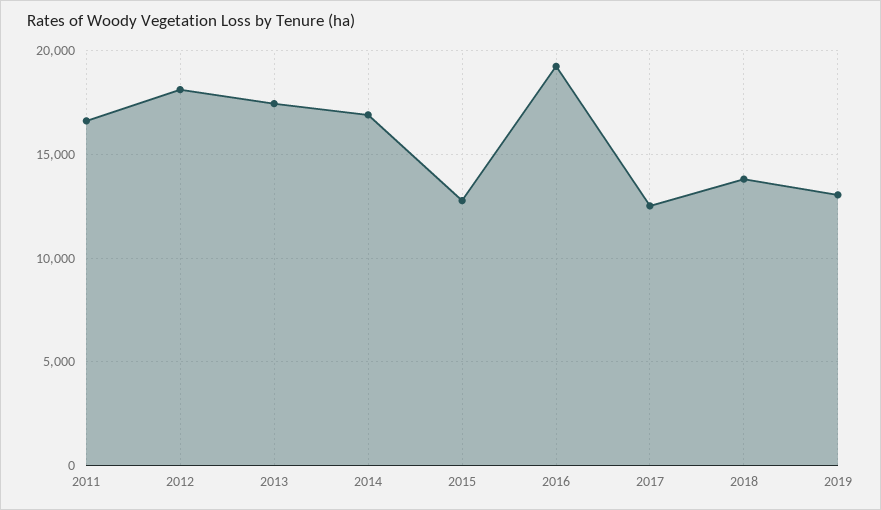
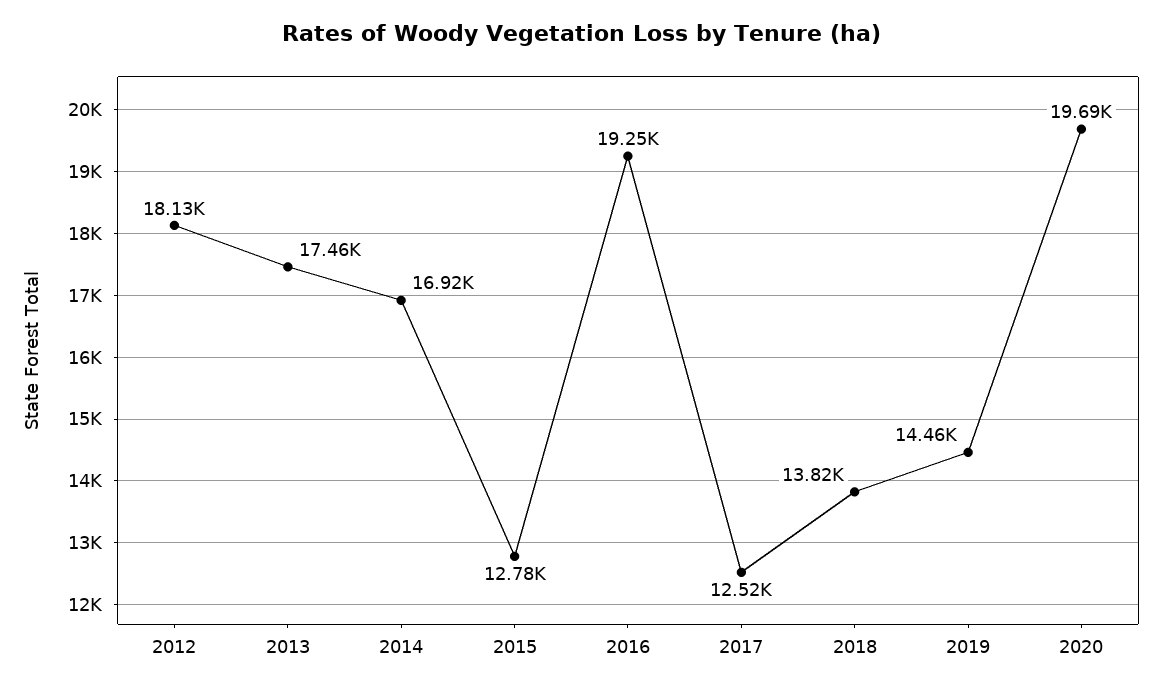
2011: 16500 -> none
2019: 13000 -> 14460
2020: none -> 19690

